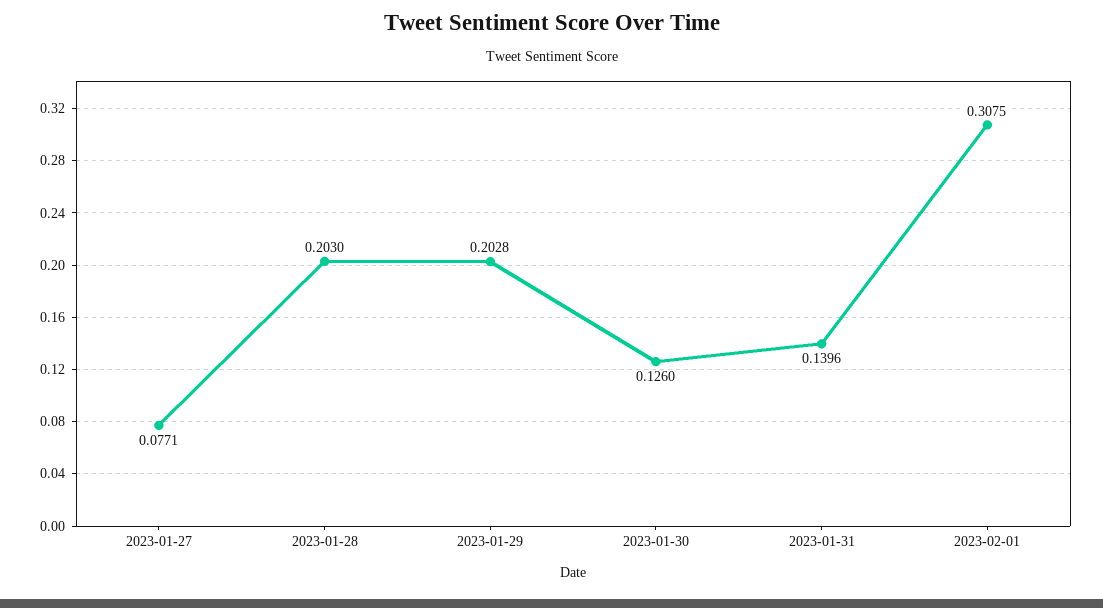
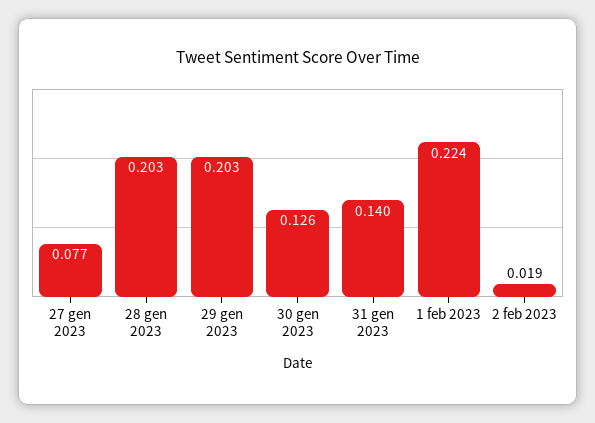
2023-02-01: 0.3075 -> 0.224
2 feb 2023: none -> 0.019

